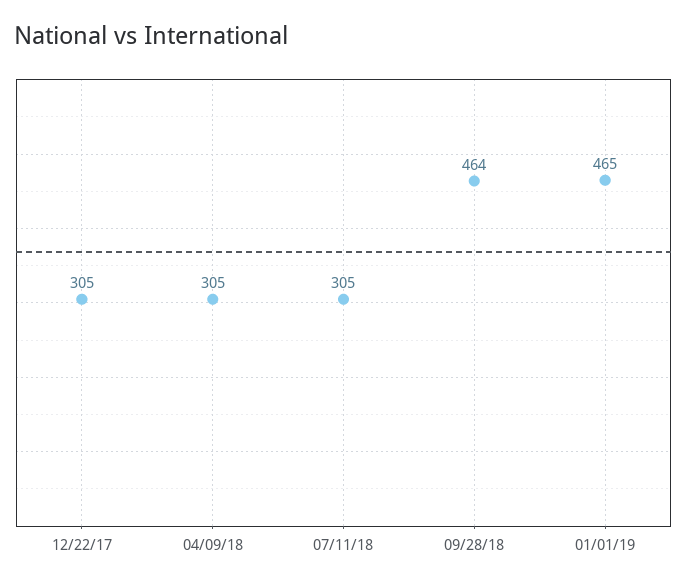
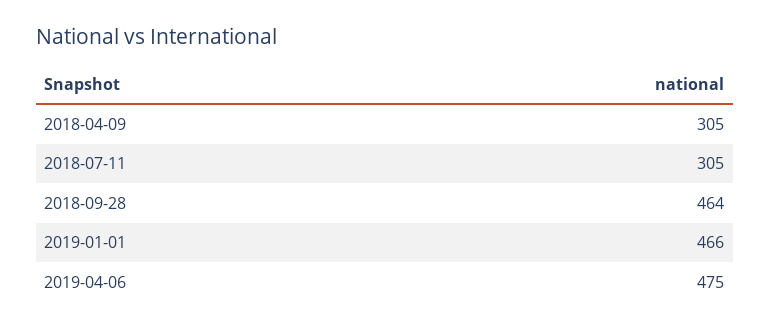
12/22/17: 305 -> none
01/01/19: 465 -> 466
2019-04-06: none -> 475

